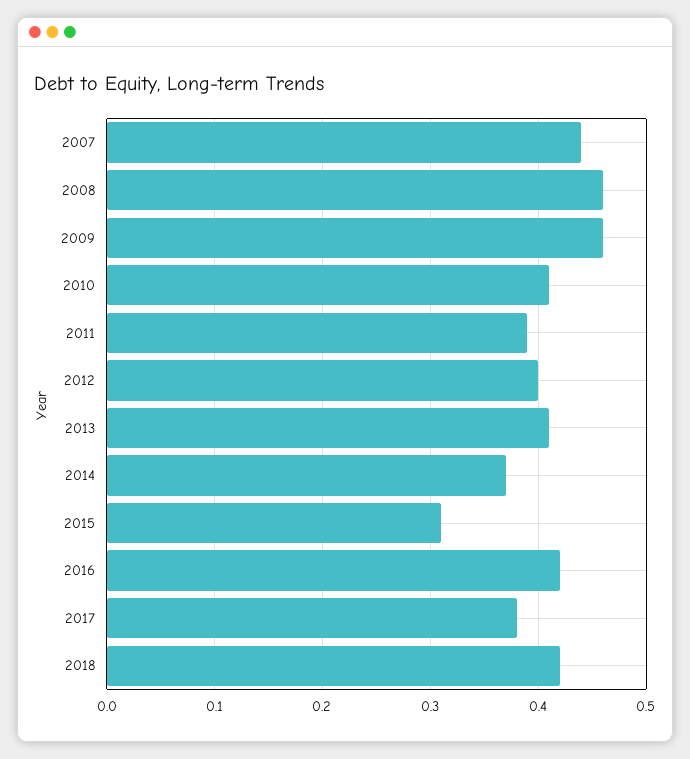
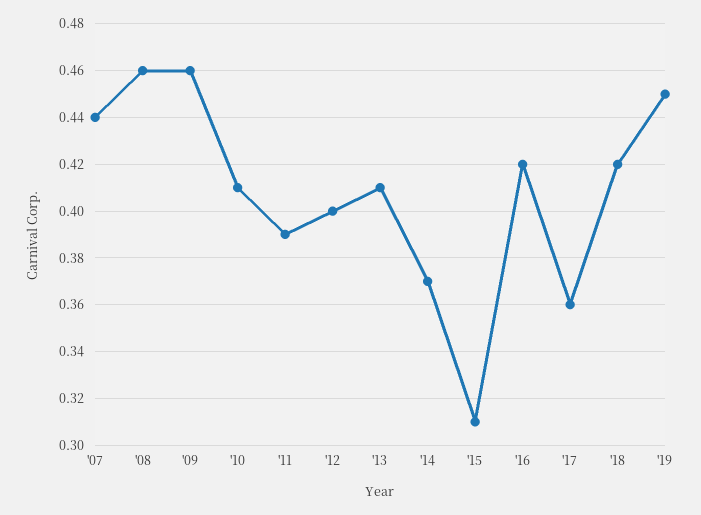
2017: 0.38 -> 0.36
'19: none -> 0.45

